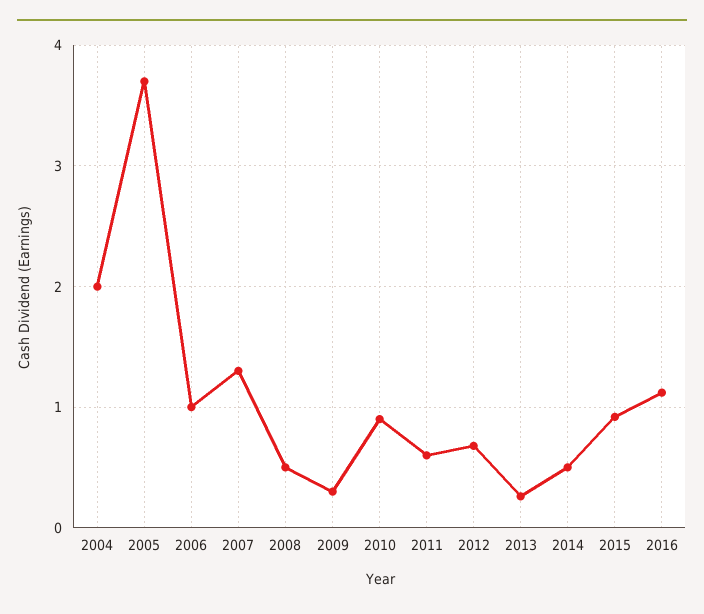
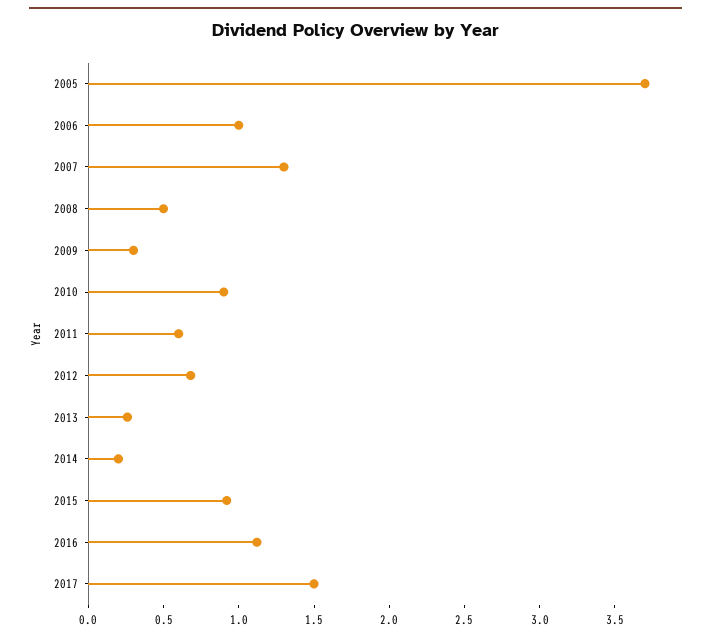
2004: 2 -> none
2014: 0.5 -> 0.2
2017: none -> 1.5

